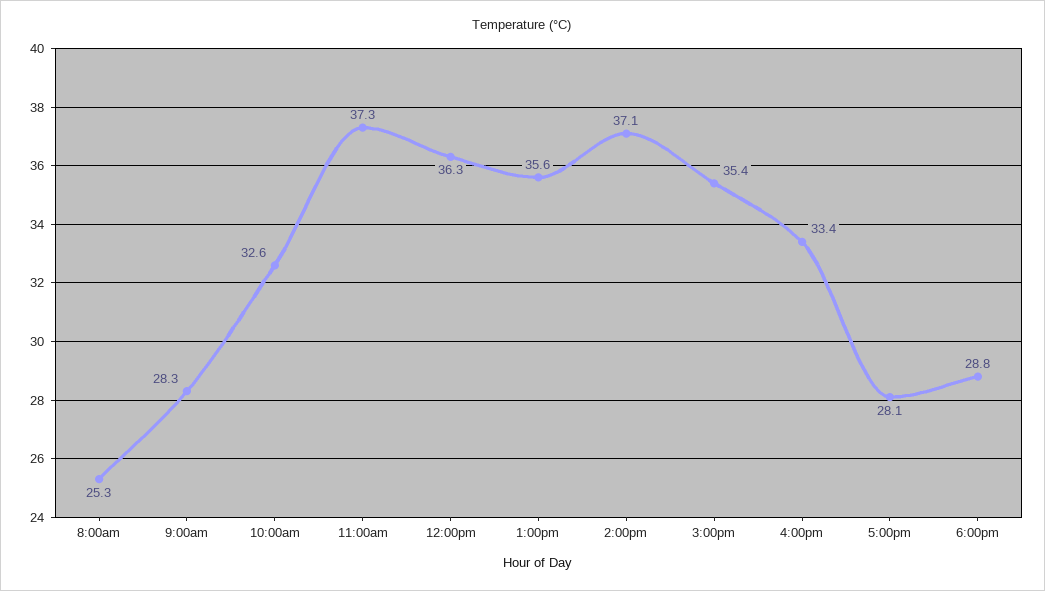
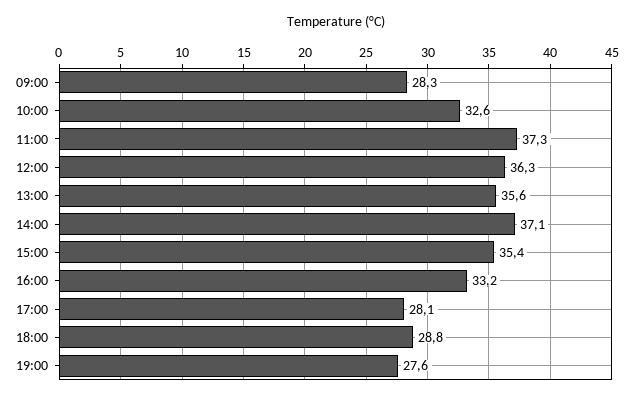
8:00am: 25.3 -> none
4:00pm: 33.4 -> 33.2
19:00: none -> 27.6

